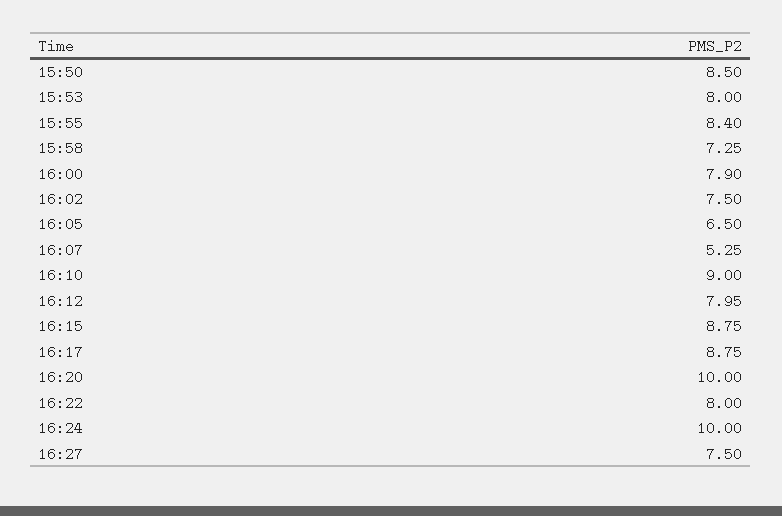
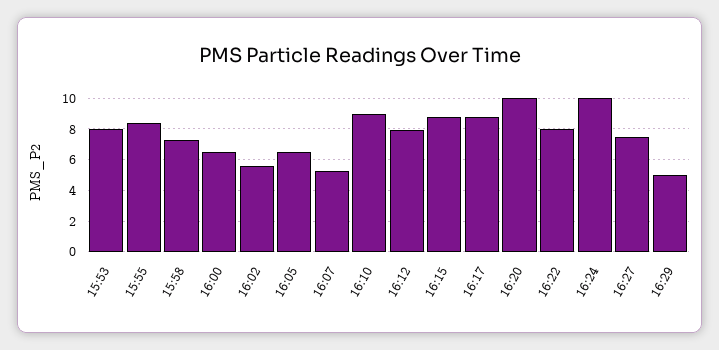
15:50: 8.5 -> none
16:00: 7.9 -> 6.5
16:02: 7.5 -> 5.5
16:29: none -> 5

